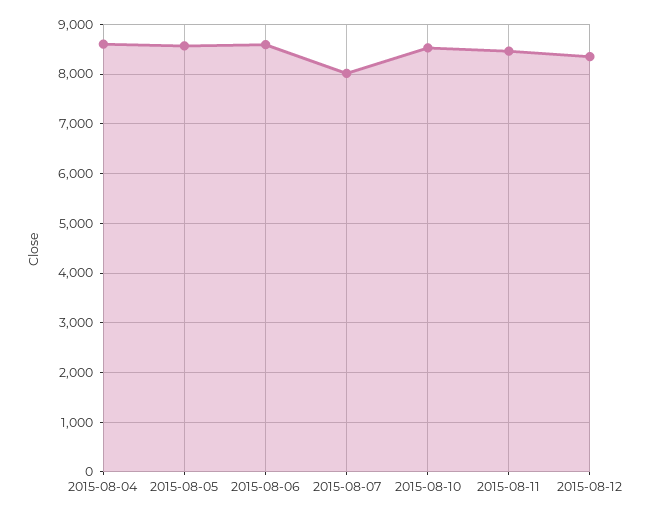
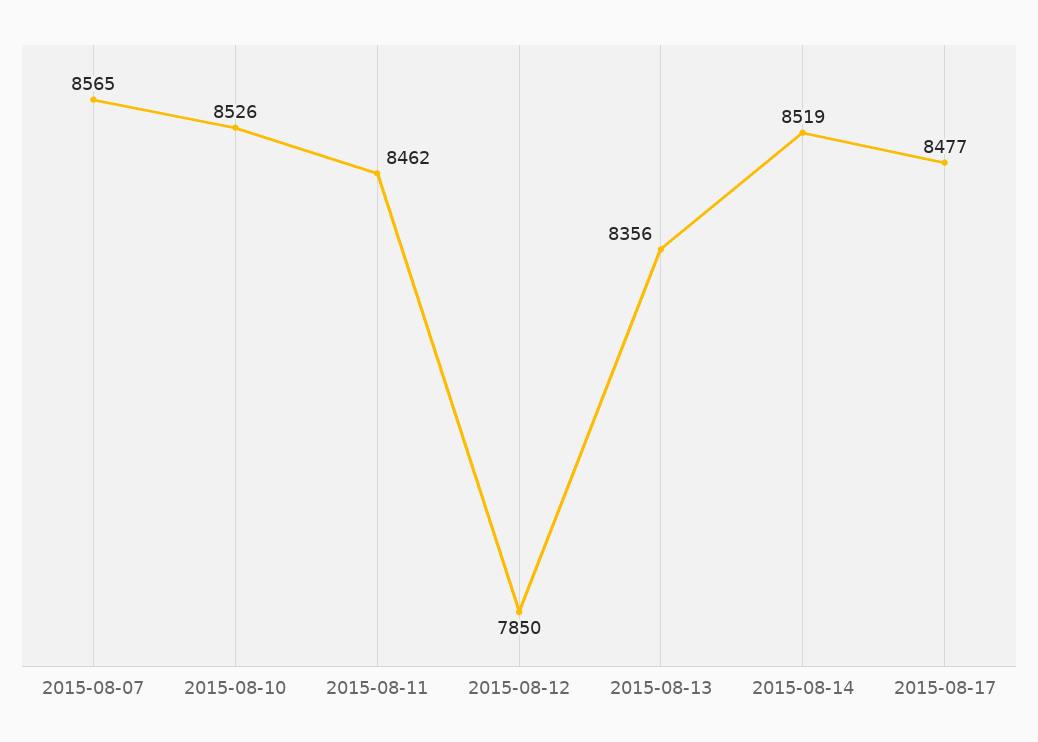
2015-08-04: 8600 -> none
2015-08-05: 8600 -> none
2015-08-06: 8600 -> none
2015-08-07: 8000 -> 8565
2015-08-12: 8400 -> 7850
2015-08-13: none -> 8356
2015-08-14: none -> 8519
2015-08-17: none -> 8477

